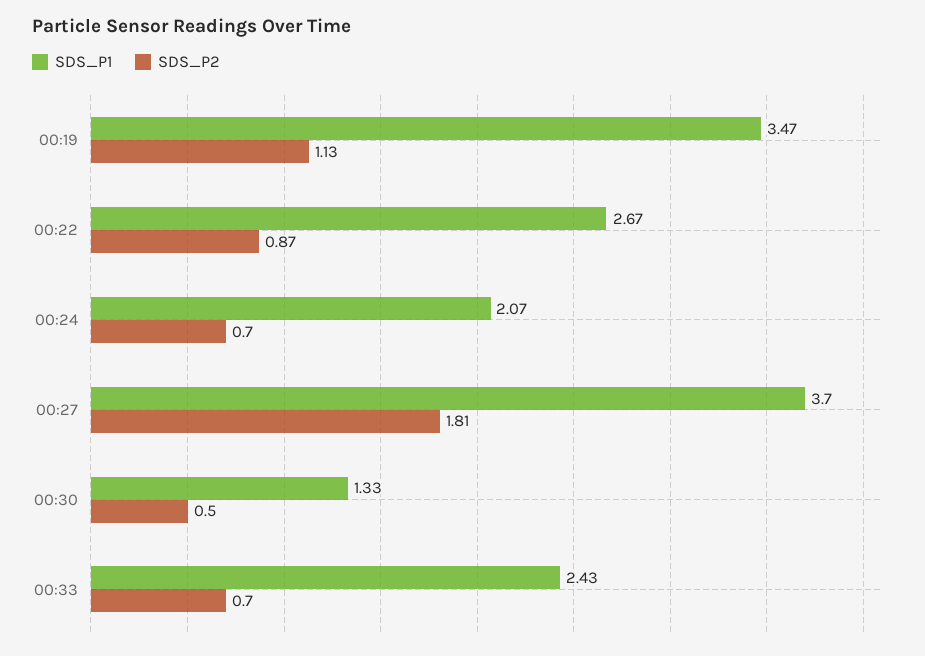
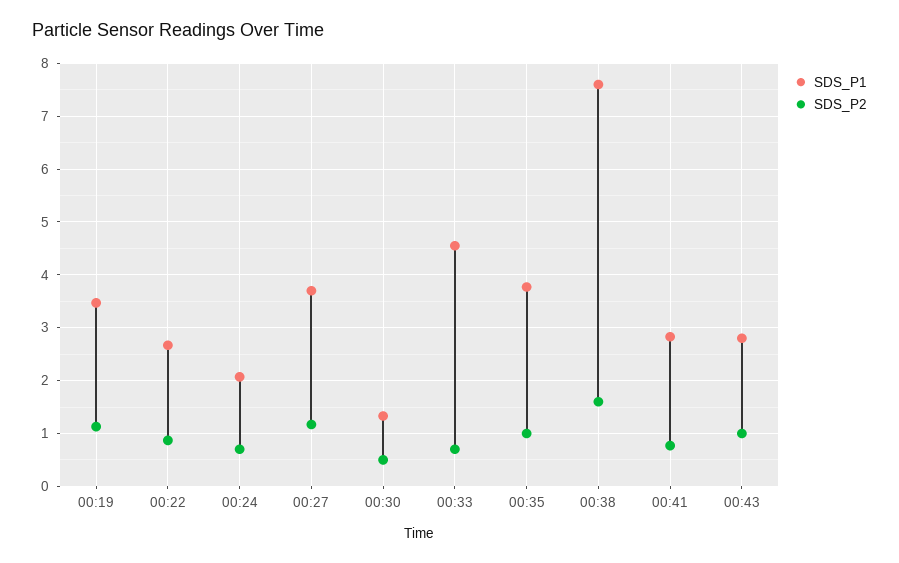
SDS_P2, 00:27: 1.81 -> 1.2
SDS_P1, 00:33: 2.43 -> 4.6
SDS_P1, 00:35: none -> 3.8
SDS_P2, 00:35: none -> 1
SDS_P1, 00:38: none -> 7.6
SDS_P2, 00:38: none -> 1.6
SDS_P1, 00:41: none -> 2.8
SDS_P2, 00:41: none -> 0.8
SDS_P1, 00:43: none -> 2.8
SDS_P2, 00:43: none -> 1

